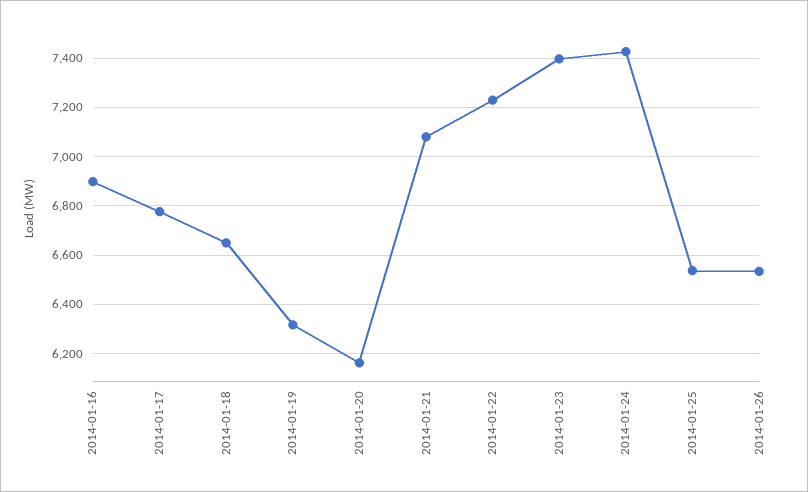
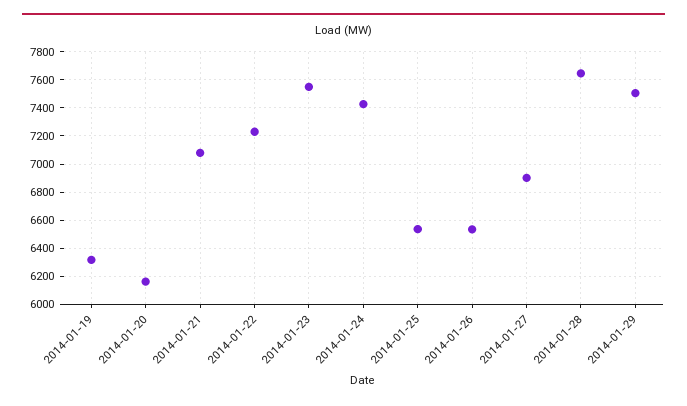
2014-01-16: 6900 -> none
2014-01-17: 6775 -> none
2014-01-18: 6650 -> none
2014-01-23: 7400 -> 7550
2014-01-27: none -> 6900
2014-01-28: none -> 7650
2014-01-29: none -> 7500

